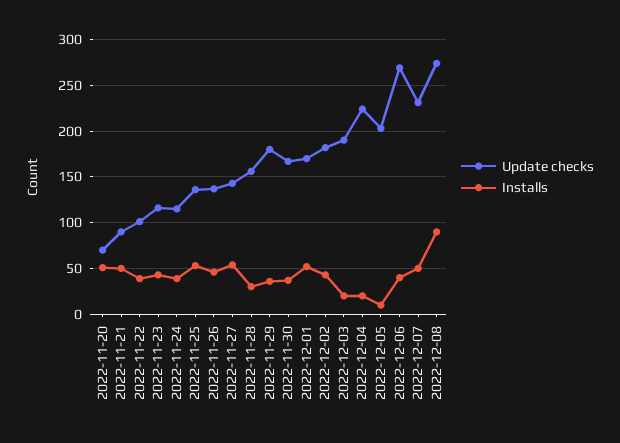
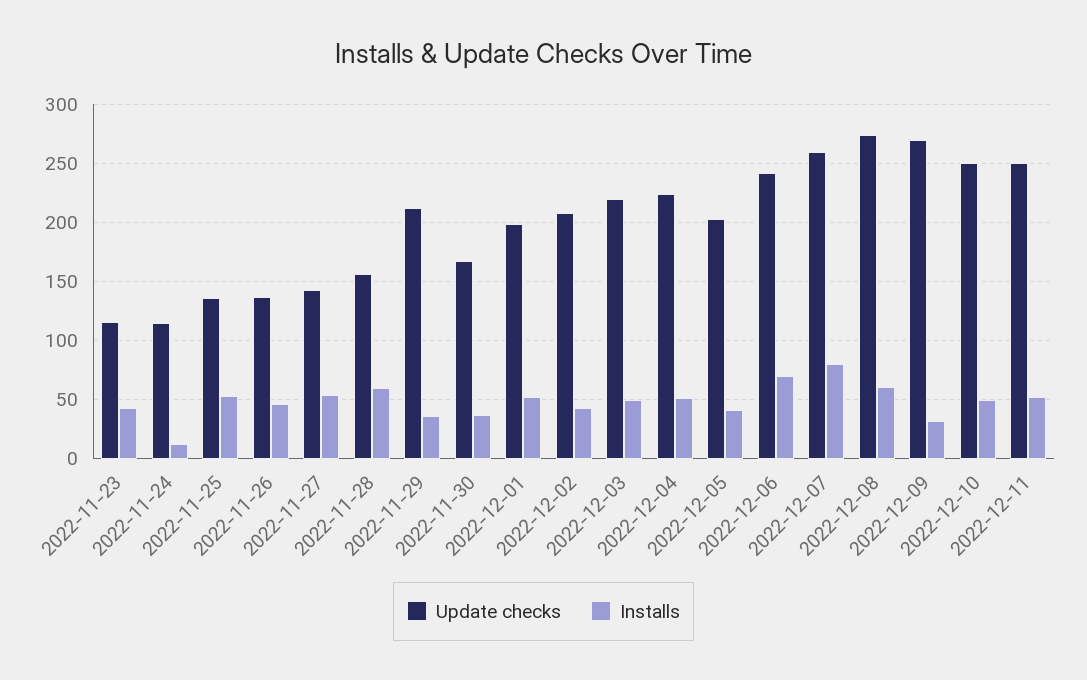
Update checks, 2022-11-20: 70 -> none
Installs, 2022-11-20: 50 -> none
Update checks, 2022-11-21: 90 -> none
Installs, 2022-11-21: 50 -> none
Update checks, 2022-11-22: 100 -> none
Installs, 2022-11-22: 40 -> none
Installs, 2022-11-24: 40 -> 10
Installs, 2022-11-28: 30 -> 60
Update checks, 2022-11-29: 180 -> 210
Update checks, 2022-12-01: 170 -> 200
Update checks, 2022-12-02: 180 -> 210
Update checks, 2022-12-03: 190 -> 220
Installs, 2022-12-03: 20 -> 50
Installs, 2022-12-04: 20 -> 50
Installs, 2022-12-05: 10 -> 40
Update checks, 2022-12-06: 270 -> 240
Installs, 2022-12-06: 40 -> 70
Update checks, 2022-12-07: 230 -> 260
Installs, 2022-12-07: 50 -> 80
Installs, 2022-12-08: 90 -> 60
Update checks, 2022-12-09: none -> 270
Installs, 2022-12-09: none -> 30
Update checks, 2022-12-10: none -> 250
Installs, 2022-12-10: none -> 50
Update checks, 2022-12-11: none -> 250
Installs, 2022-12-11: none -> 50

